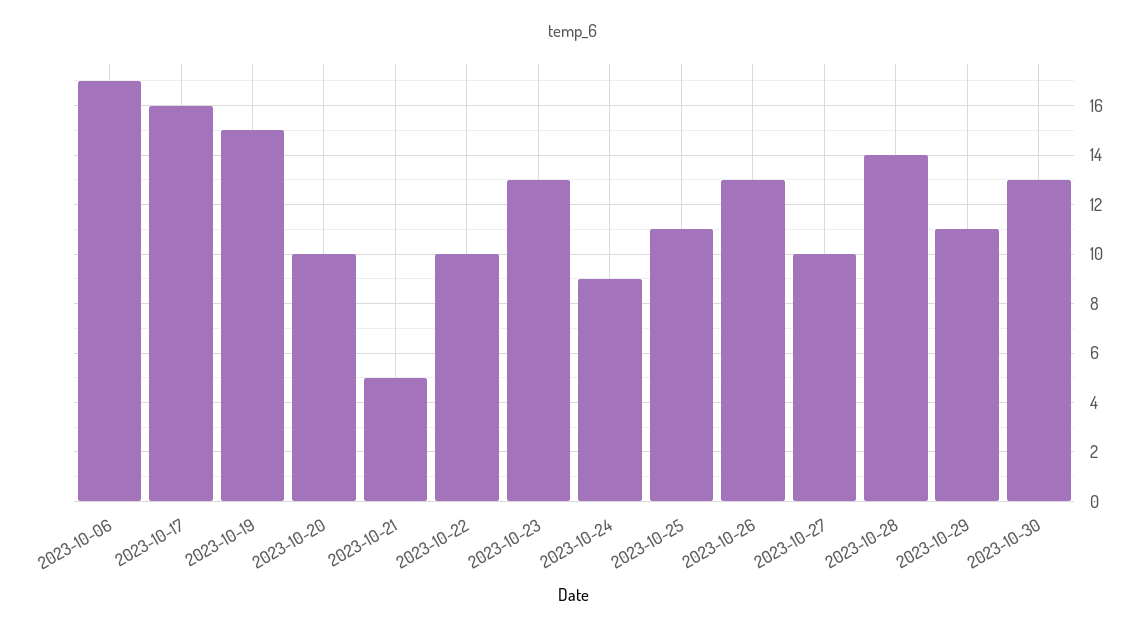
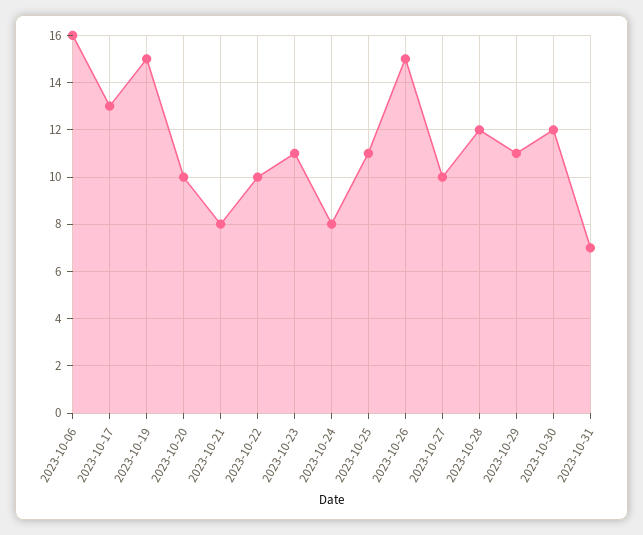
2023-10-06: 17 -> 16
2023-10-17: 16 -> 13
2023-10-21: 5 -> 8
2023-10-23: 13 -> 11
2023-10-24: 9 -> 8
2023-10-26: 13 -> 15
2023-10-28: 14 -> 12
2023-10-30: 13 -> 12
2023-10-31: none -> 7

